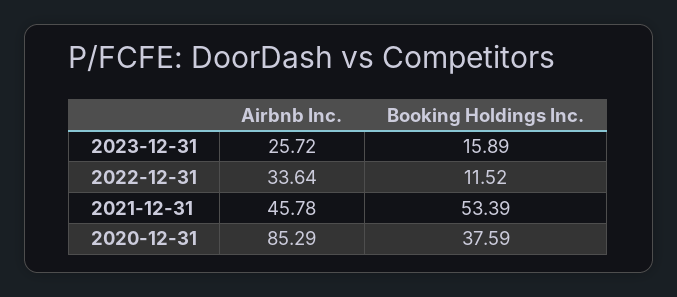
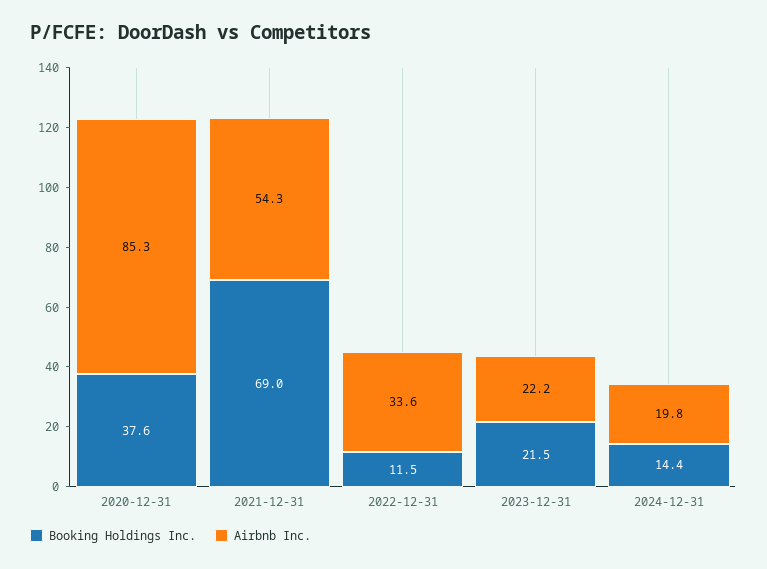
Airbnb Inc., 2023-12-31: 25.72 -> 22.2
Booking Holdings Inc., 2023-12-31: 15.89 -> 21.5
Airbnb Inc., 2021-12-31: 45.78 -> 54.3
Booking Holdings Inc., 2021-12-31: 53.39 -> 69
Booking Holdings Inc., 2024-12-31: none -> 14.4
Airbnb Inc., 2024-12-31: none -> 19.8

